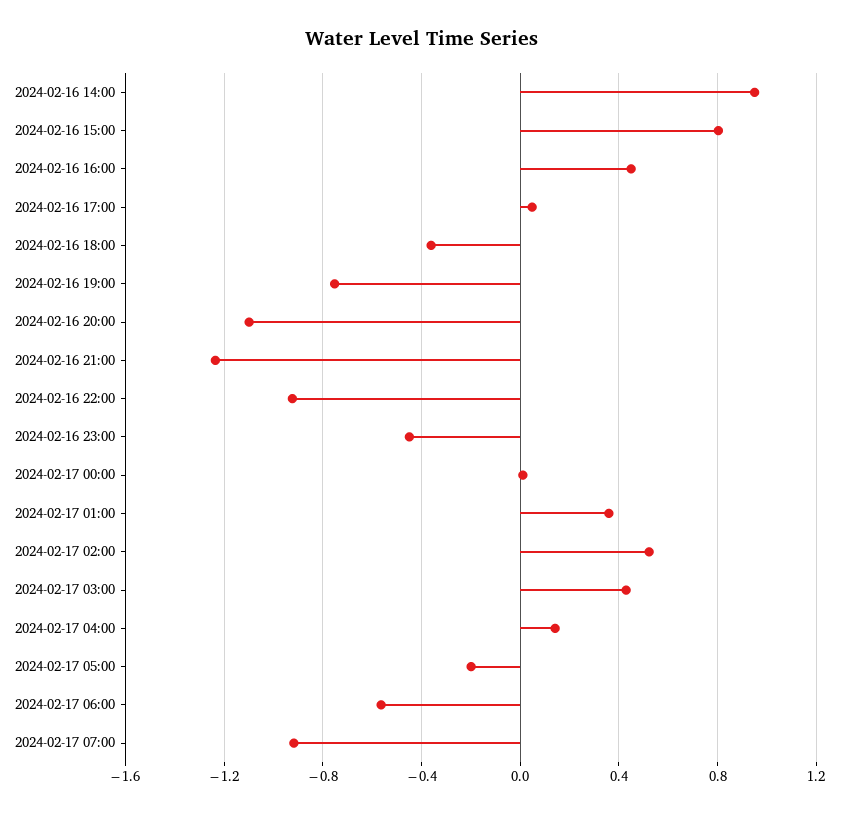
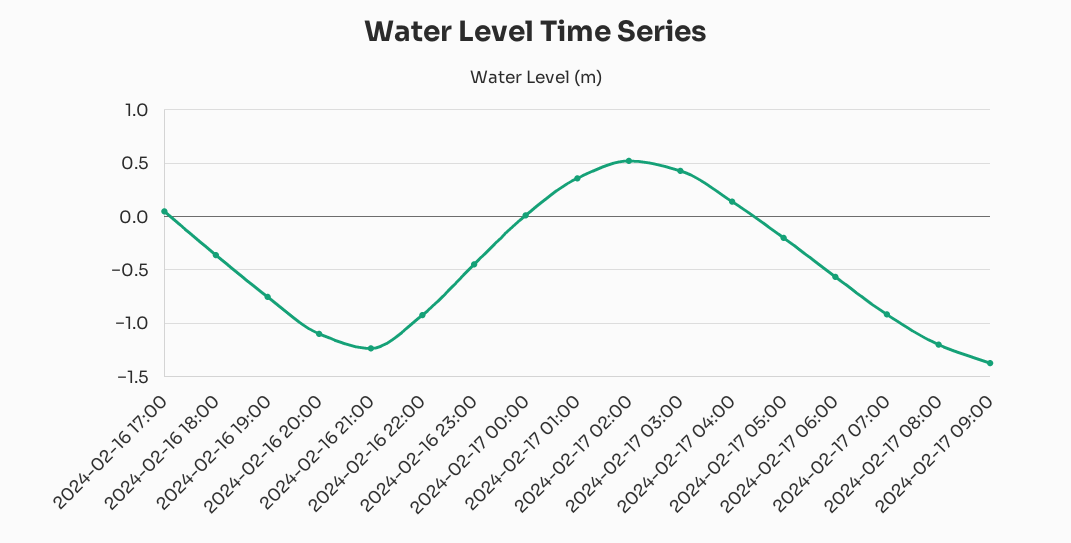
2024-02-16 14:00: 0.95 -> none
2024-02-16 15:00: 0.8 -> none
2024-02-16 16:00: 0.45 -> none
2024-02-17 08:00: none -> -1.2
2024-02-17 09:00: none -> -1.4

